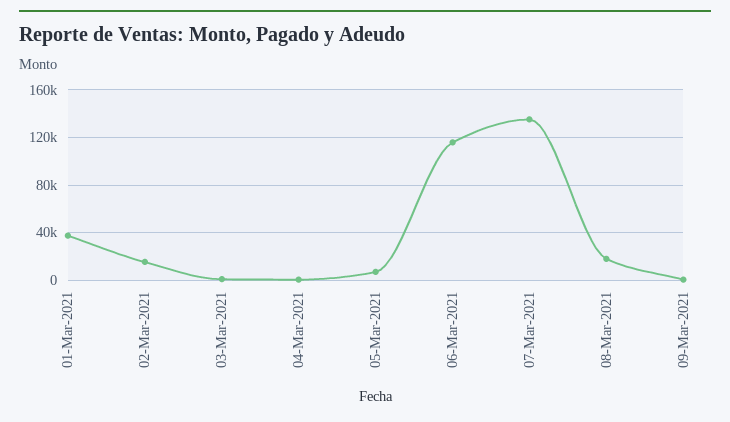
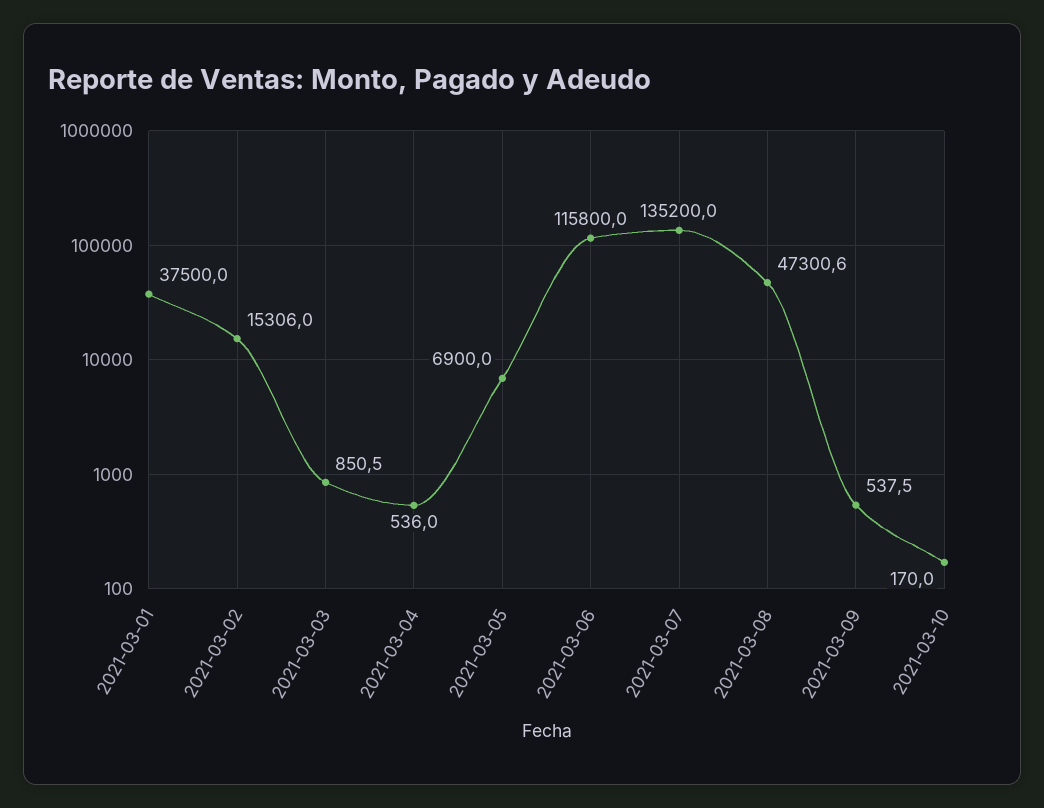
08-Mar-2021: 20000 -> 47300.6
2021-03-10: none -> 170

